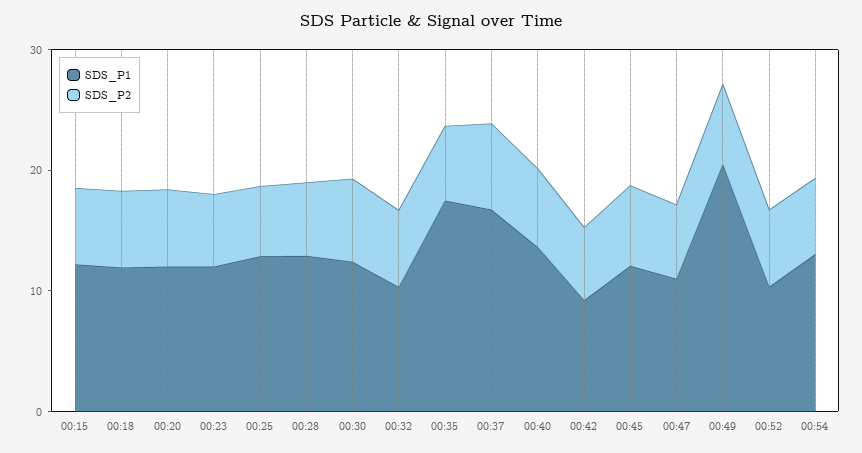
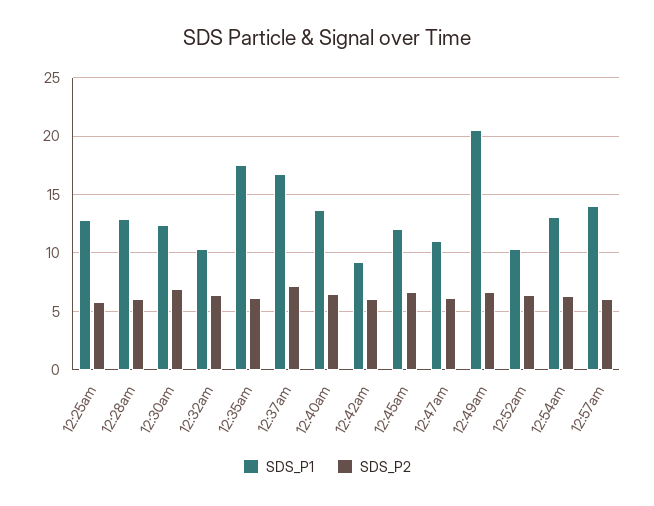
SDS_P1, 00:15: 12 -> none
SDS_P2, 00:15: 6 -> none
SDS_P1, 00:18: 12 -> none
SDS_P2, 00:18: 6 -> none
SDS_P1, 00:20: 12 -> none
SDS_P2, 00:20: 6 -> none
SDS_P1, 00:23: 12 -> none
SDS_P2, 00:23: 6 -> none
SDS_P1, 12:57am: none -> 14
SDS_P2, 12:57am: none -> 6

